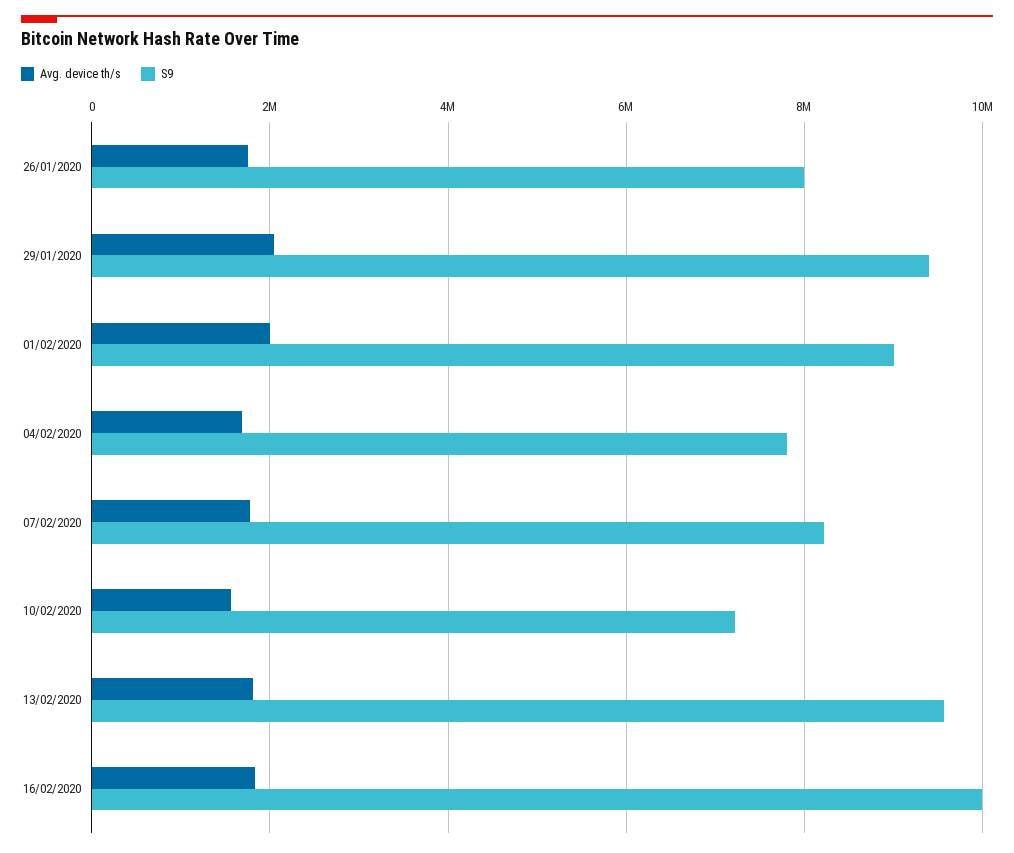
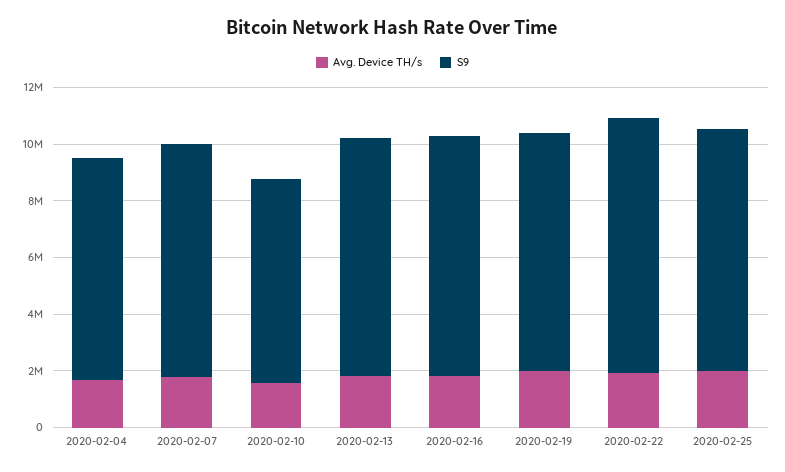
Avg. device th/s, 26/01/2020: 1800000 -> none
S9, 26/01/2020: 8000000 -> none
Avg. device th/s, 29/01/2020: 2000000 -> none
S9, 29/01/2020: 9400000 -> none
Avg. device th/s, 01/02/2020: 2000000 -> none
S9, 01/02/2020: 9000000 -> none
S9, 13/02/2020: 9600000 -> 8500000
S9, 16/02/2020: 10000000 -> 8500000
Avg. device th/s, 2020-02-19: none -> 2000000
S9, 2020-02-19: none -> 8500000
Avg. device th/s, 2020-02-22: none -> 2000000
S9, 2020-02-22: none -> 9000000
Avg. device th/s, 2020-02-25: none -> 2000000
S9, 2020-02-25: none -> 8500000

